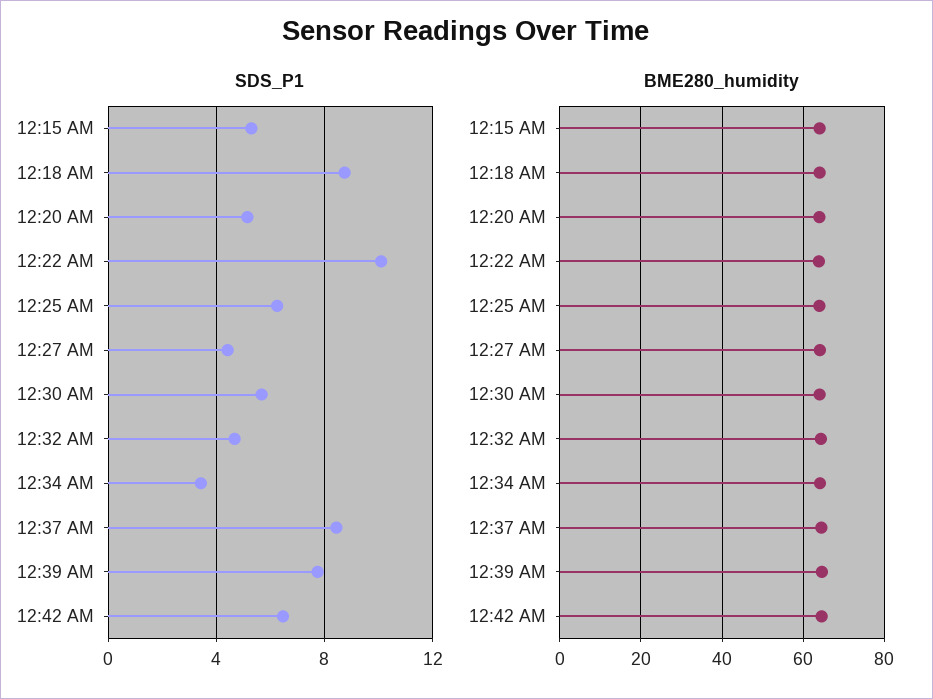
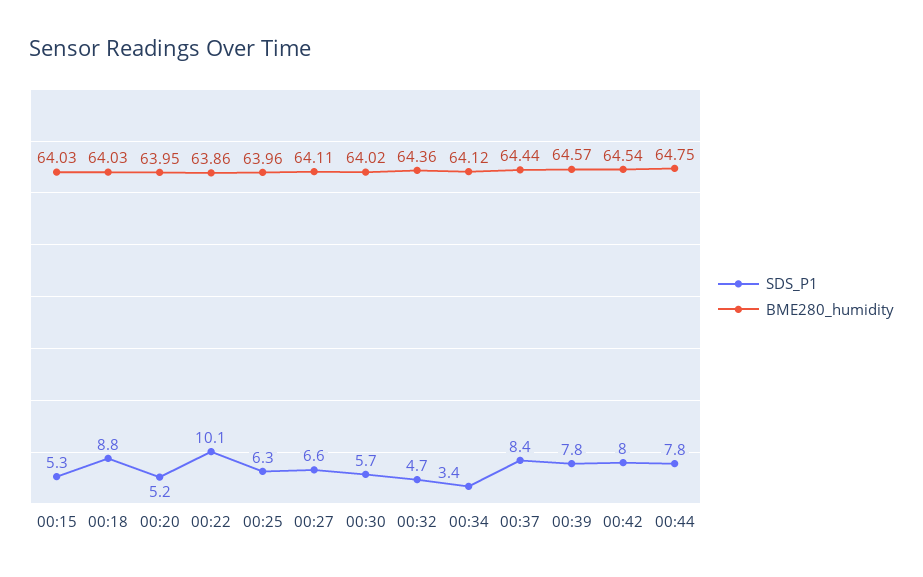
SDS_P1, 12:27 AM: 4.5 -> 6.6
SDS_P1, 12:42 AM: 6.5 -> 8
SDS_P1, 00:44: none -> 7.8
BME280_humidity, 00:44: none -> 64.75

